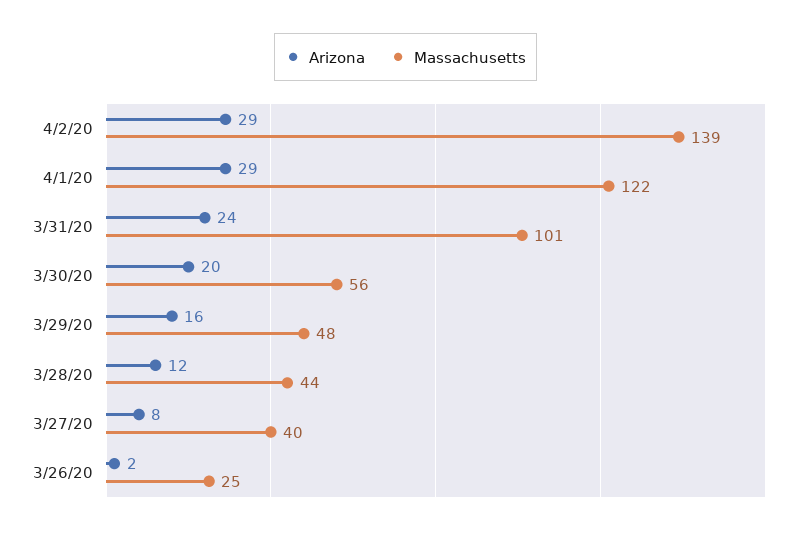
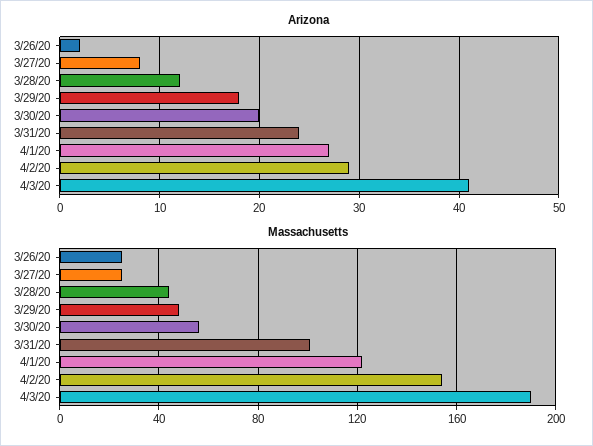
Massachusetts, 4/2/20: 139 -> 155
Arizona, 4/1/20: 29 -> 27
Arizona, 3/29/20: 16 -> 18
Massachusetts, 3/27/20: 40 -> 25
Arizona, 4/3/20: none -> 41
Massachusetts, 4/3/20: none -> 190

